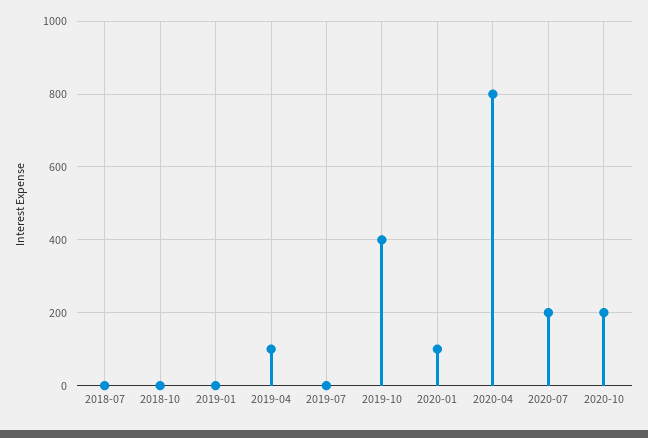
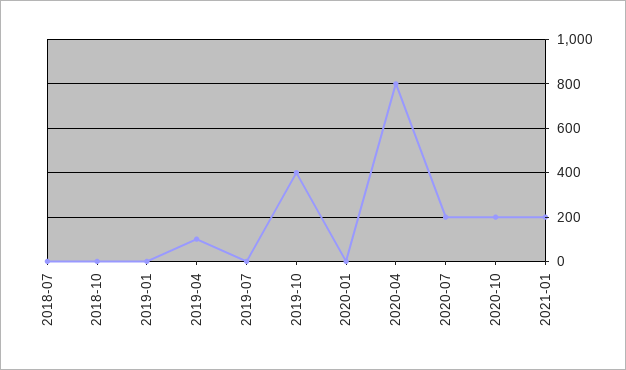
2020-01: 100 -> 0
2021-01: none -> 200

